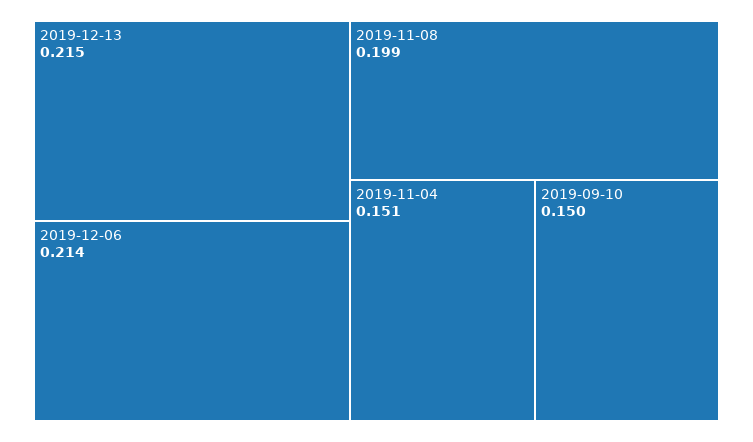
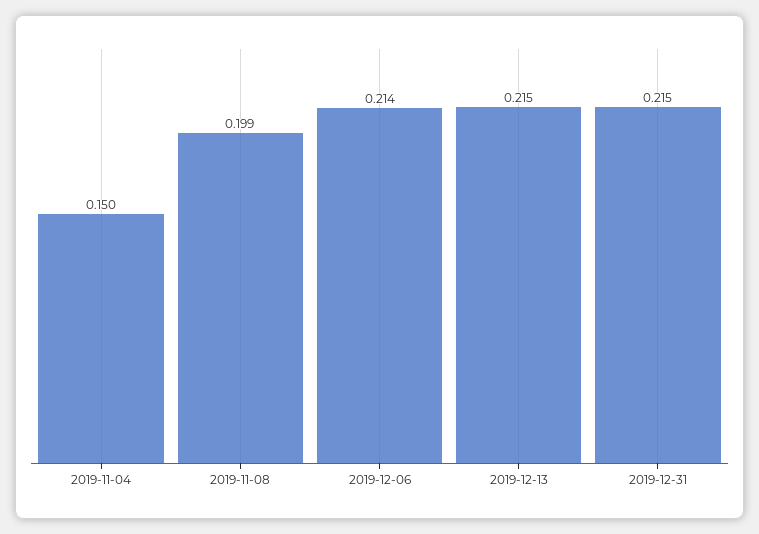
2019-11-04: 0.151 -> 0.15
2019-09-10: 0.15 -> none
2019-12-31: none -> 0.215

